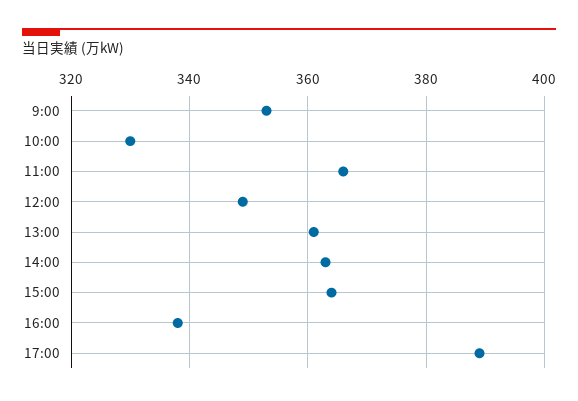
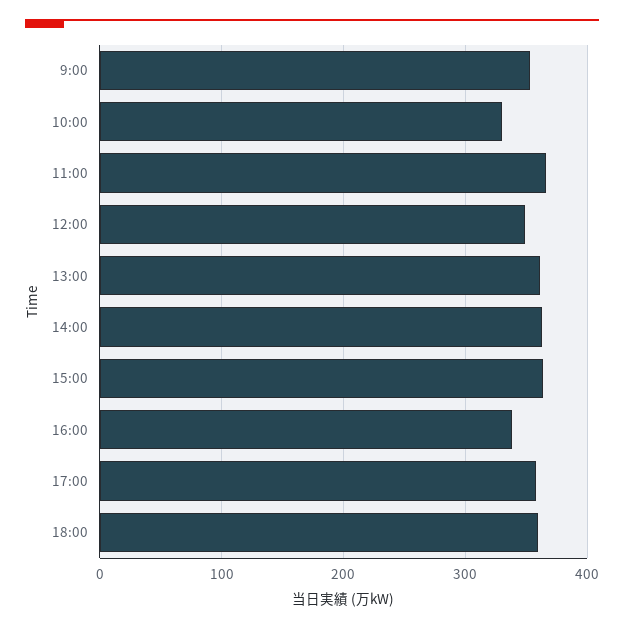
17:00: 390 -> 360
18:00: none -> 360

